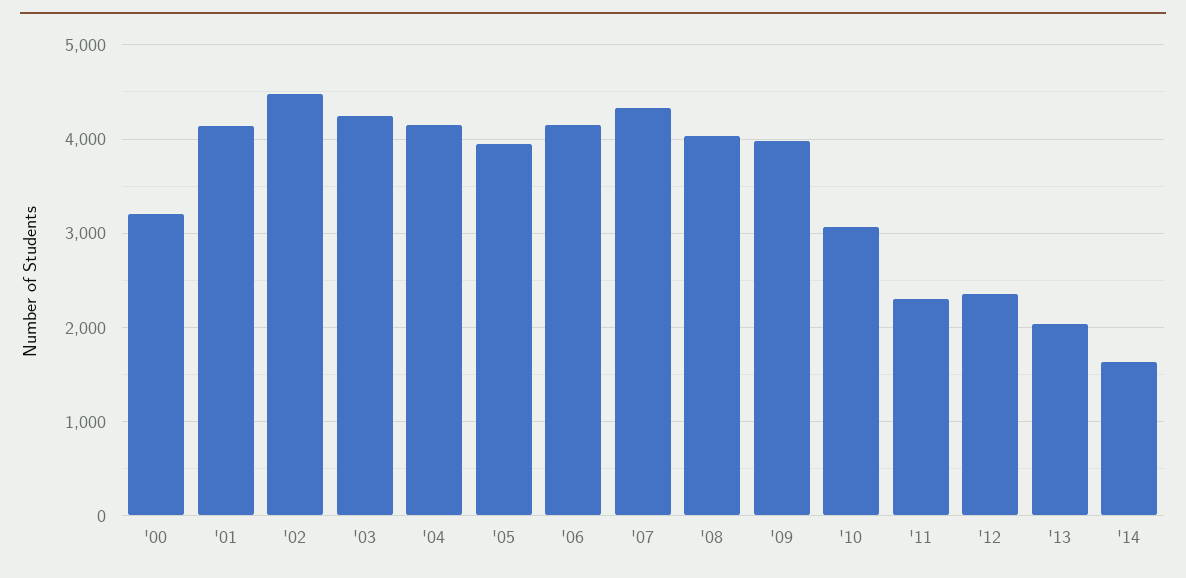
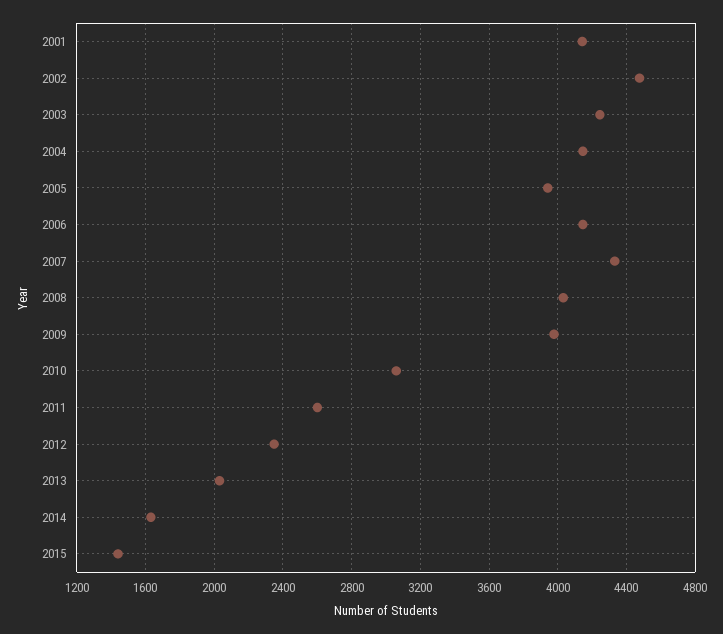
'00: 3200 -> none
'11: 2300 -> 2600
2015: none -> 1450

